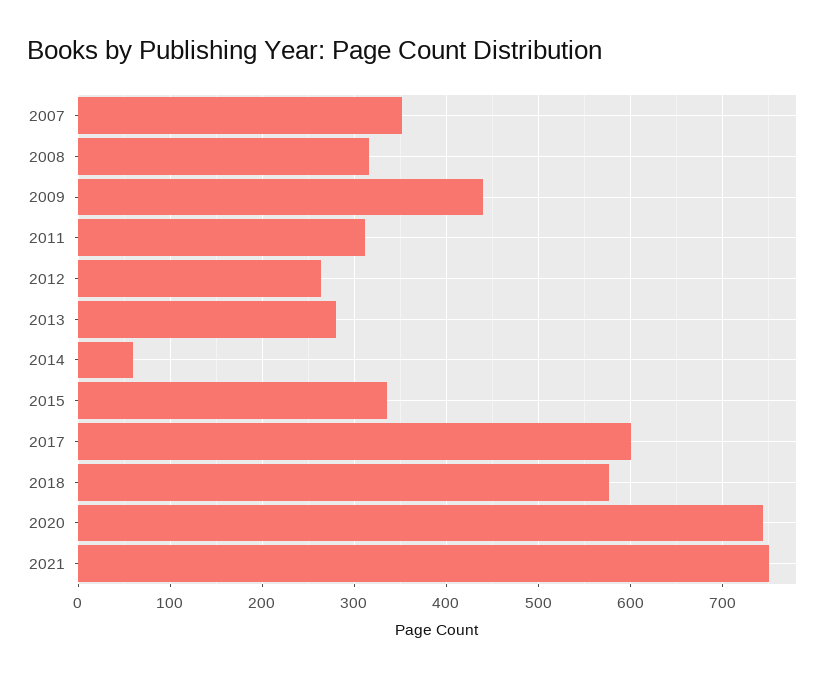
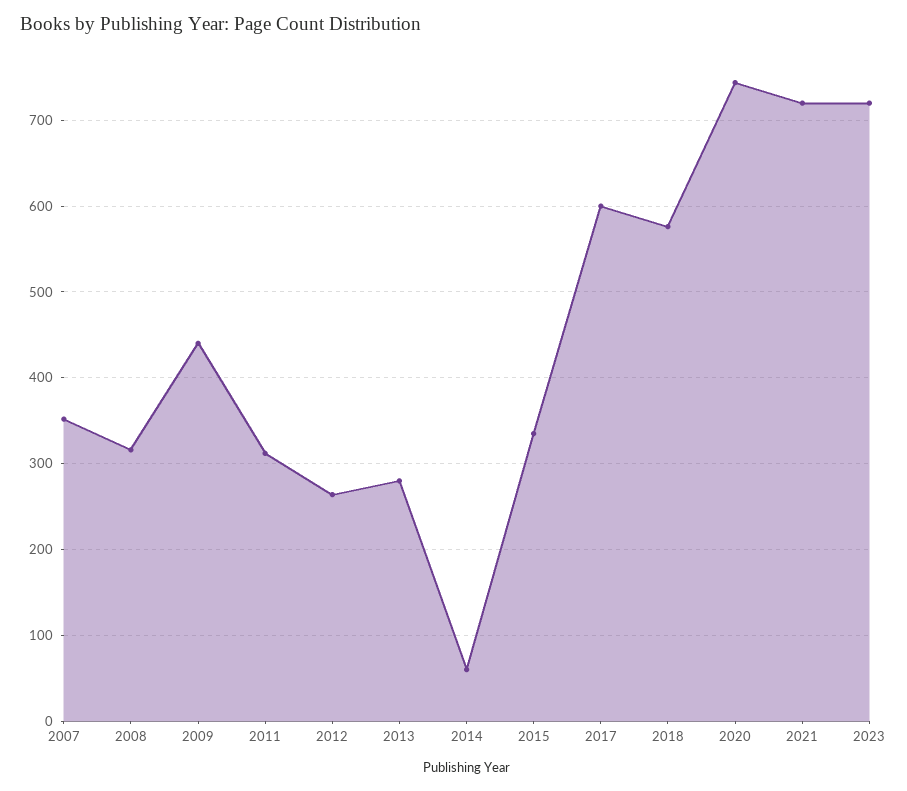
2021: 750 -> 720
2023: none -> 720

